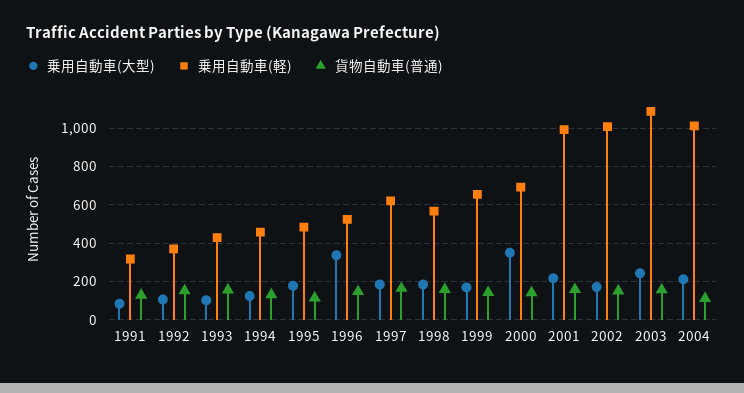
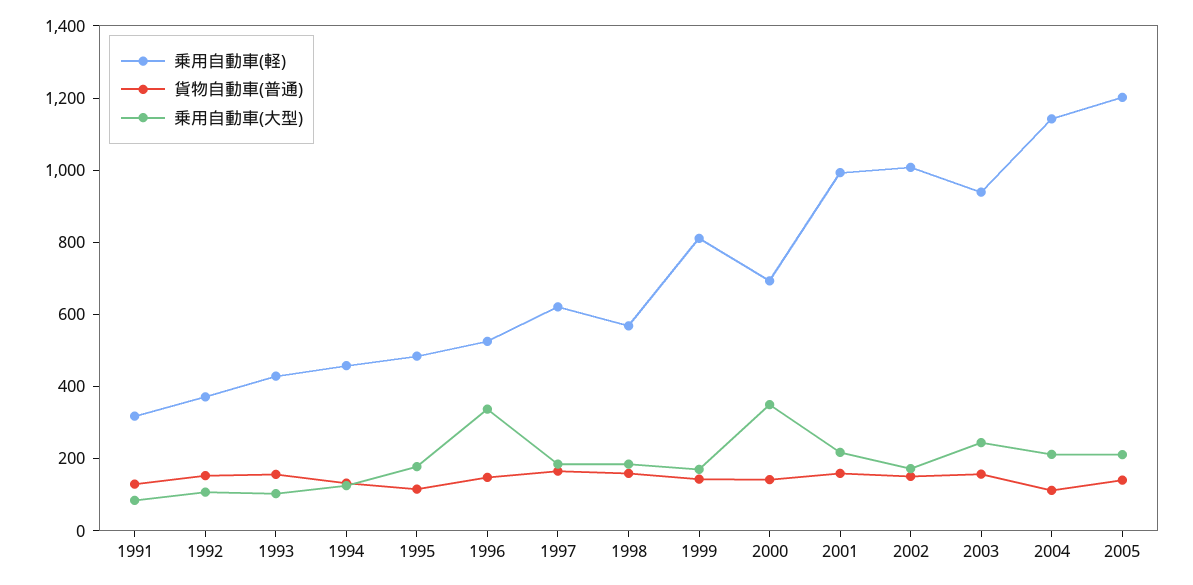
乗用自動車(軽), 1999: 650 -> 800
乗用自動車(軽), 2003: 1100 -> 950
乗用自動車(軽), 2004: 1000 -> 1150
乗用自動車(軽), 2005: none -> 1200
貨物自動車(普通), 2005: none -> 150
乗用自動車(大型), 2005: none -> 200

